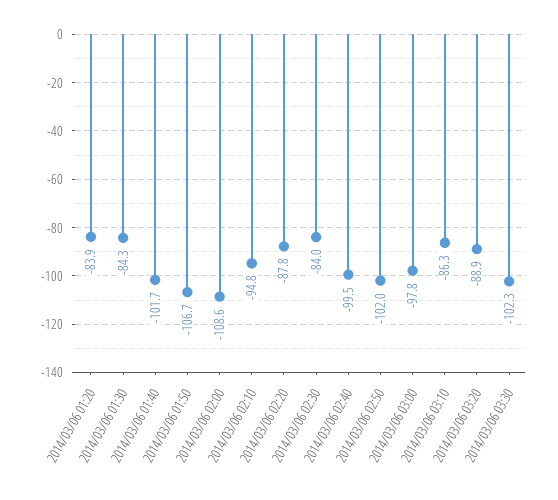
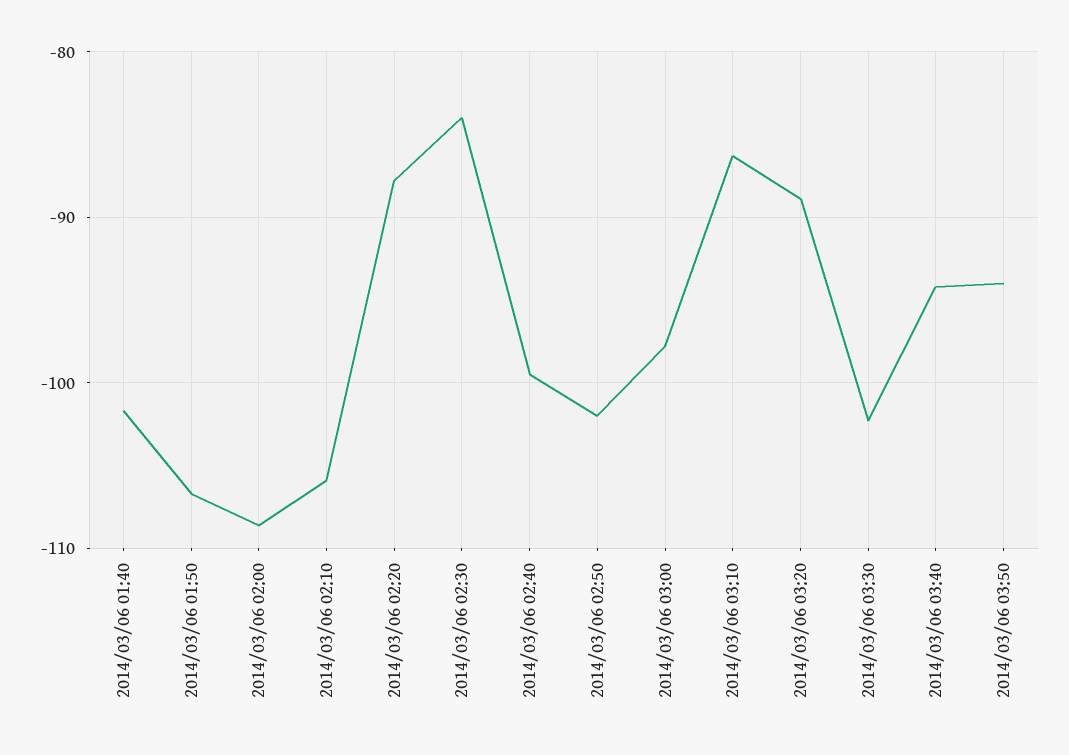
2014/03/06 01:20: -83.9 -> none
2014/03/06 01:30: -84.3 -> none
2014/03/06 02:10: -94.8 -> -106
2014/03/06 03:40: none -> -94
2014/03/06 03:50: none -> -94

